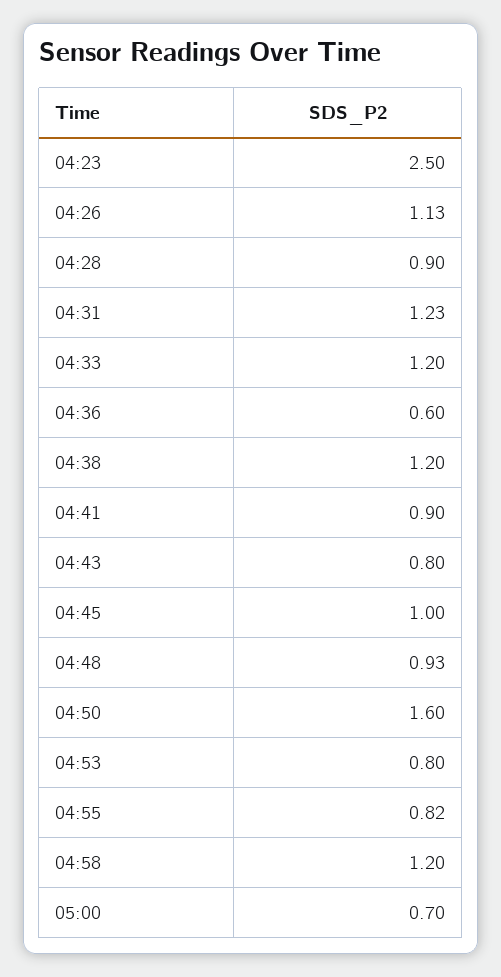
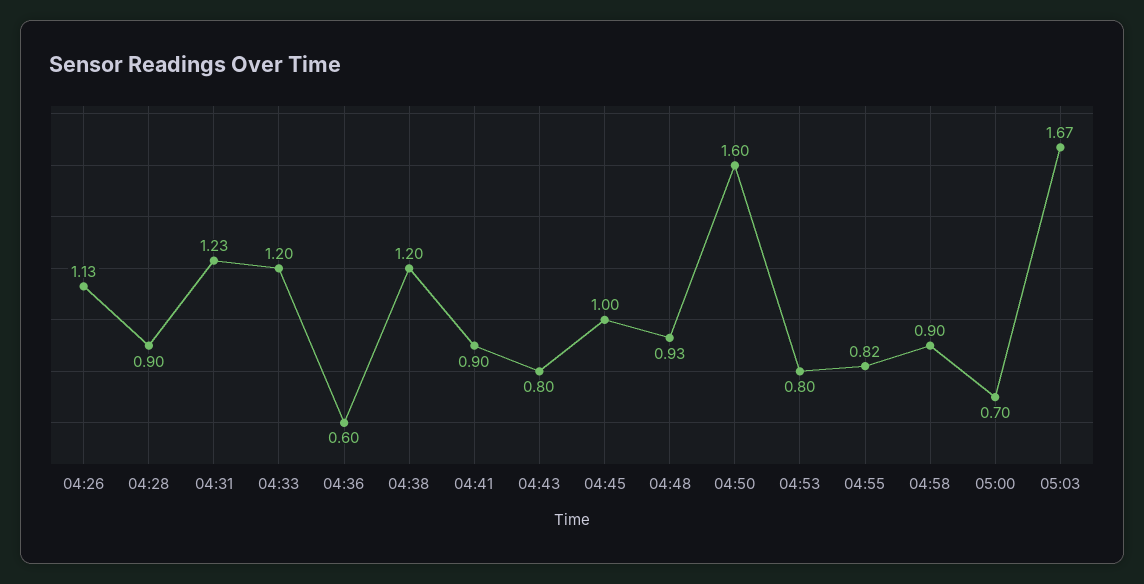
04:23: 2.5 -> none
04:58: 1.2 -> 0.9
05:03: none -> 1.67

